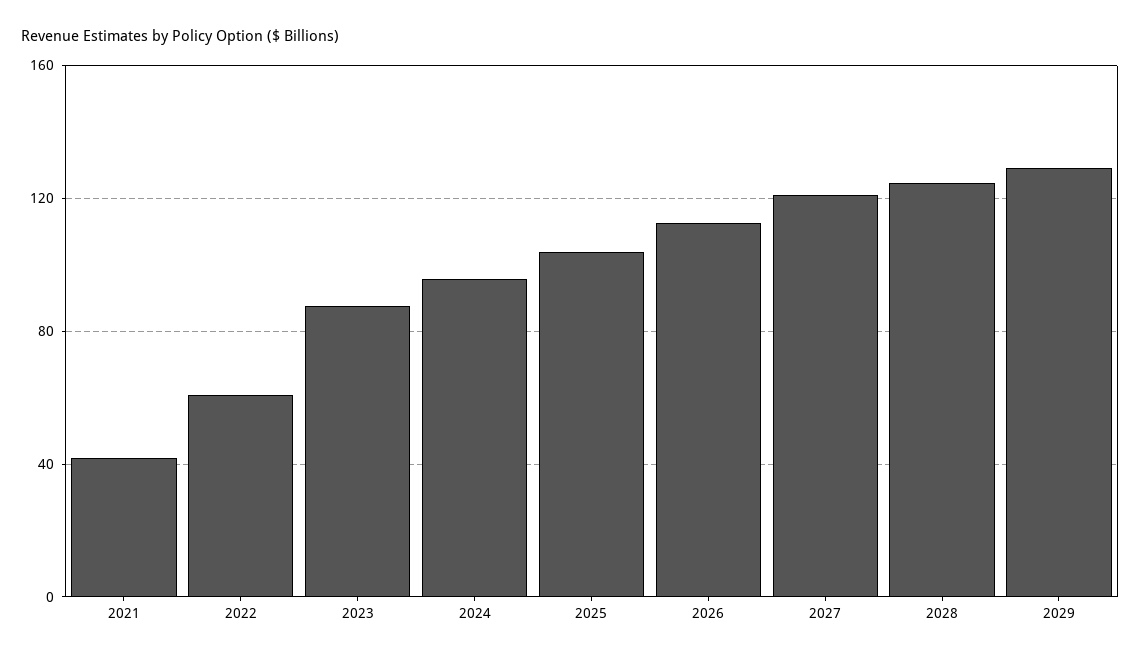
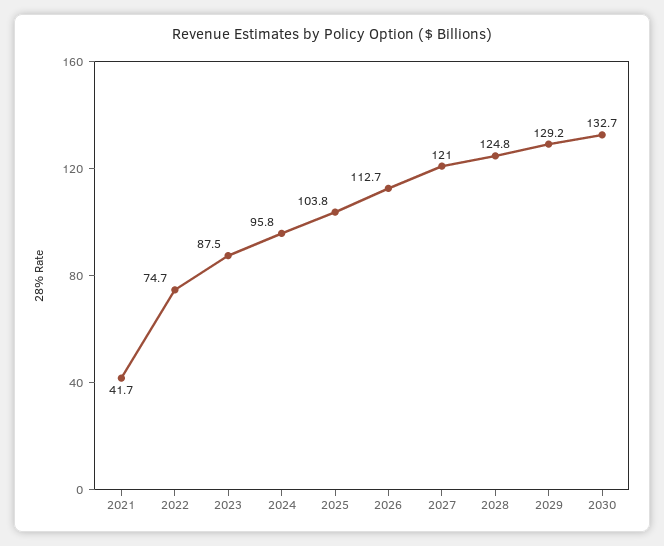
2022: 60 -> 74.7
2030: none -> 132.7

